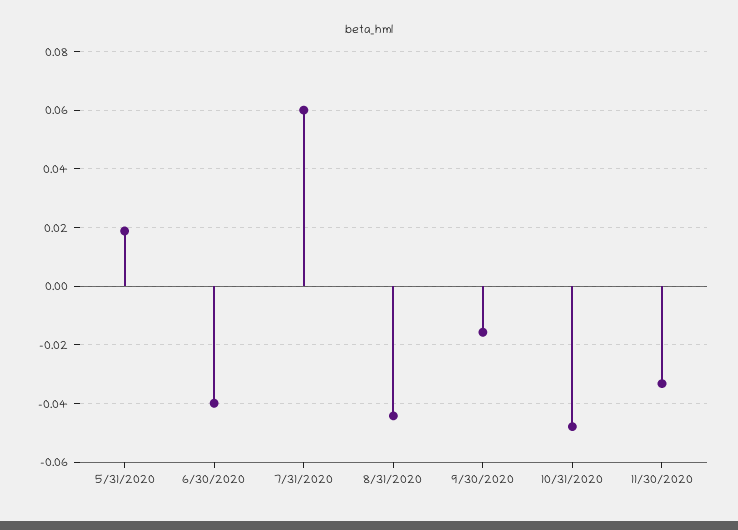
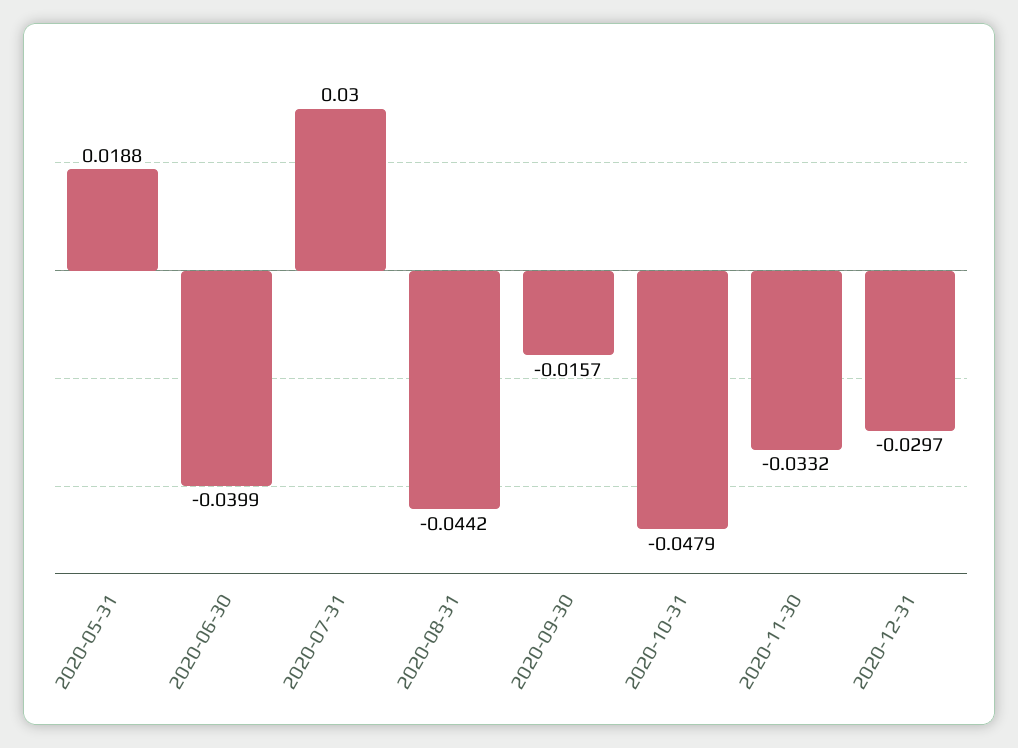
7/31/2020: 0.06 -> 0.03
2020-12-31: none -> -0.0297

